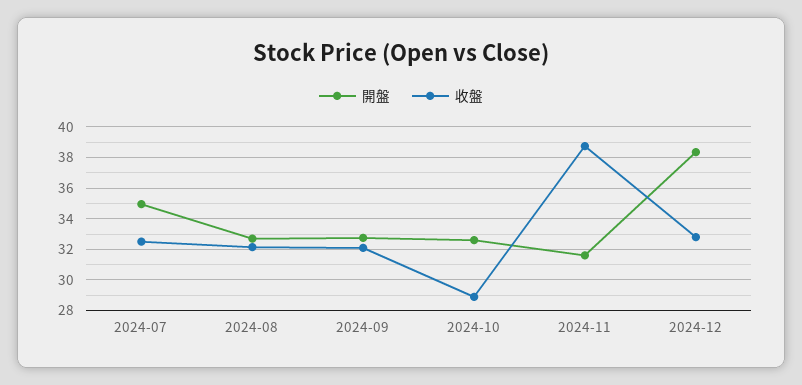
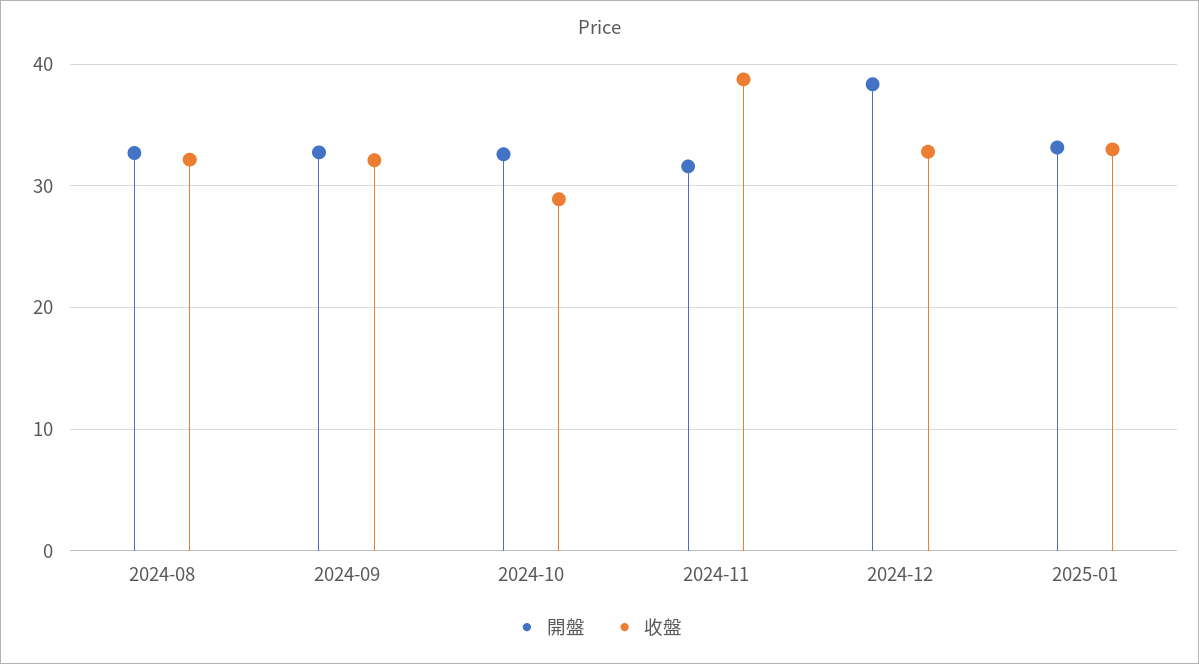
開盤, 2024-07: 35 -> none
收盤, 2024-07: 32.5 -> none
開盤, 2025-01: none -> 33
收盤, 2025-01: none -> 33

